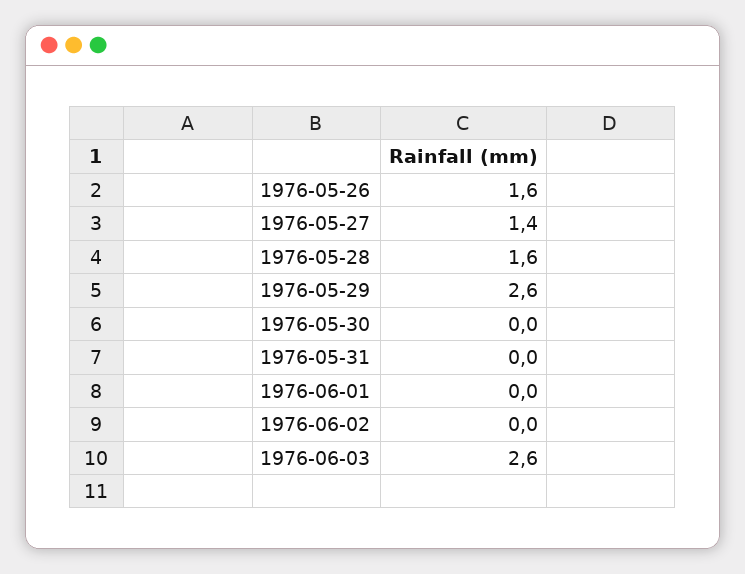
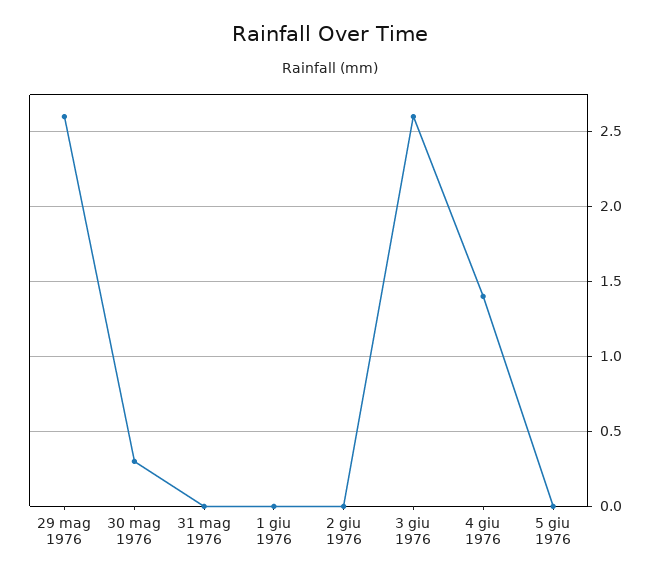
1976-05-26: 1.6 -> none
1976-05-27: 1.4 -> none
1976-05-28: 1.6 -> none
1976-05-30: 0 -> 0.3
4 giu 1976: none -> 1.4
5 giu 1976: none -> 0

